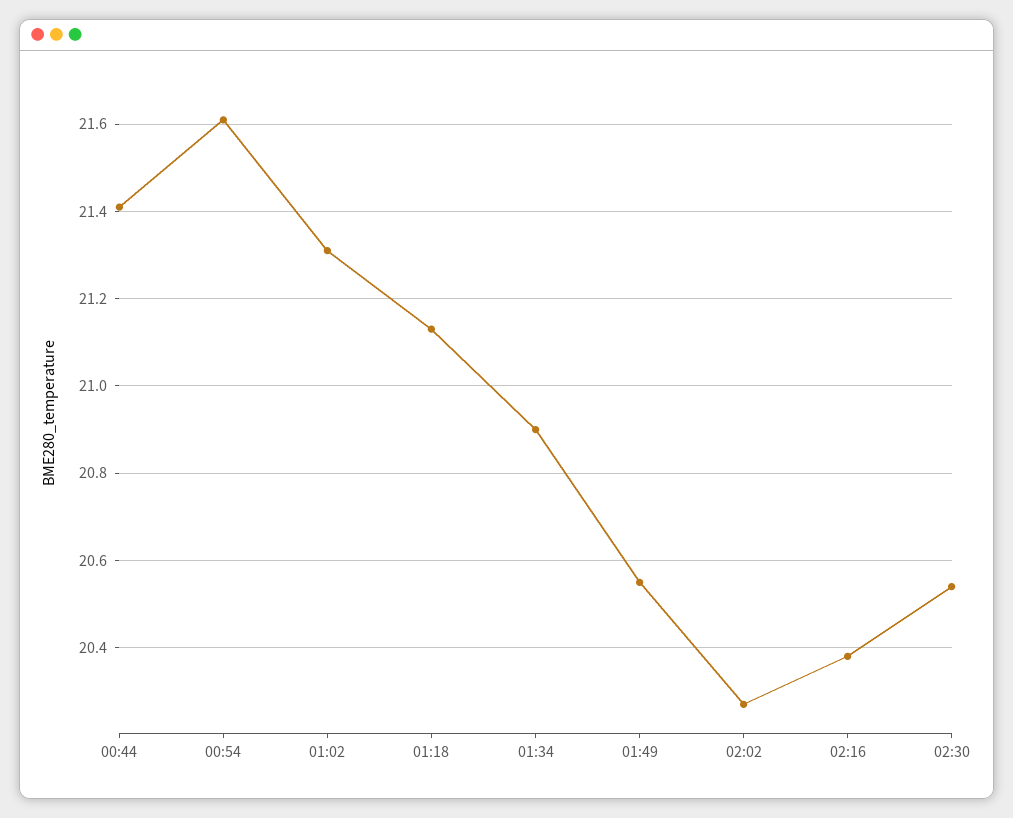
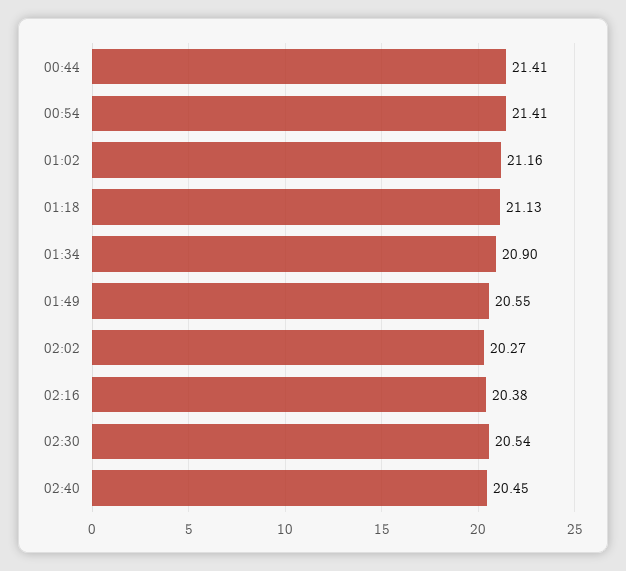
00:54: 21.6 -> 21.41
01:02: 21.3 -> 21.16
02:40: none -> 20.45

